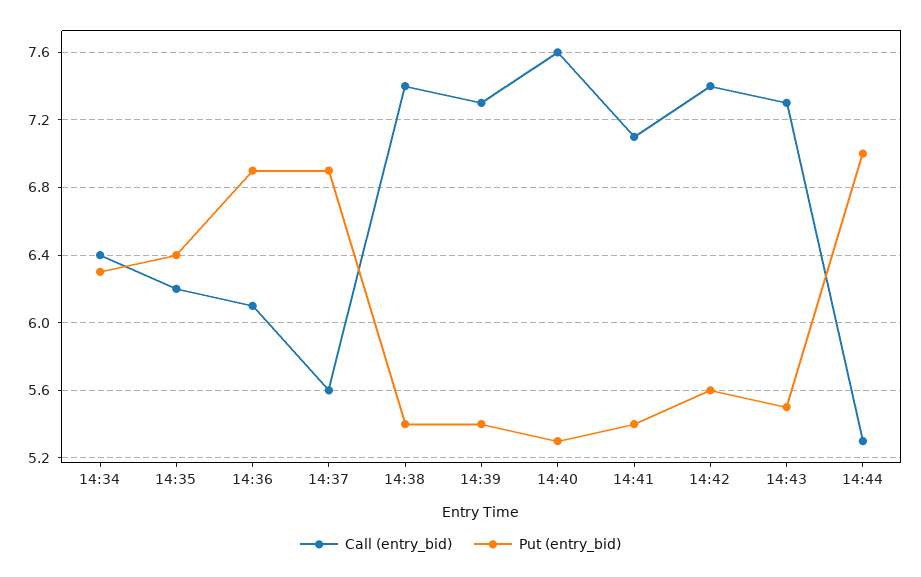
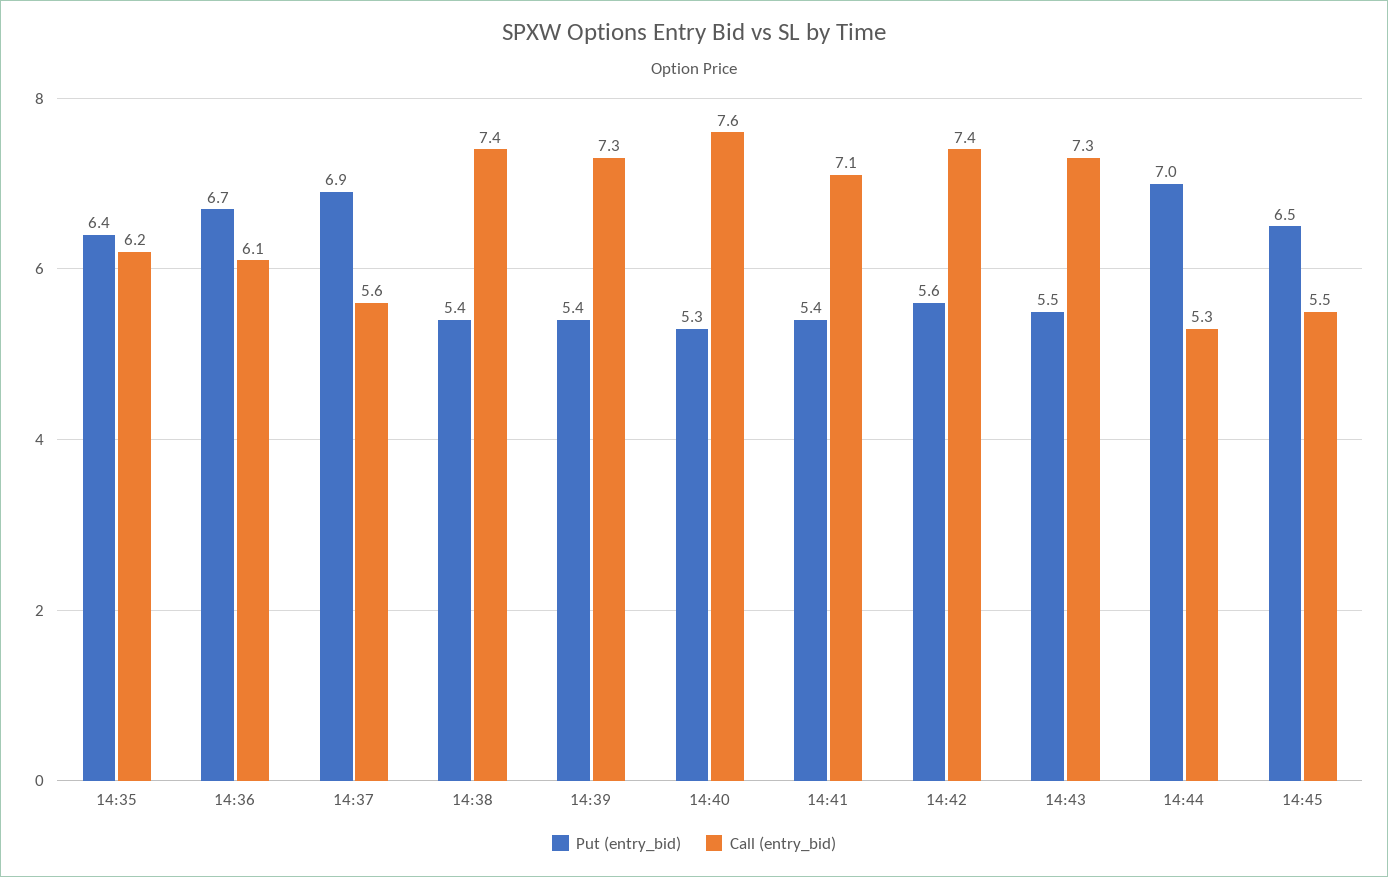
Call (entry_bid), 14:34: 6.4 -> none
Put (entry_bid), 14:34: 6.3 -> none
Put (entry_bid), 14:36: 6.9 -> 6.7
Put (entry_bid), 14:45: none -> 6.5
Call (entry_bid), 14:45: none -> 5.5

